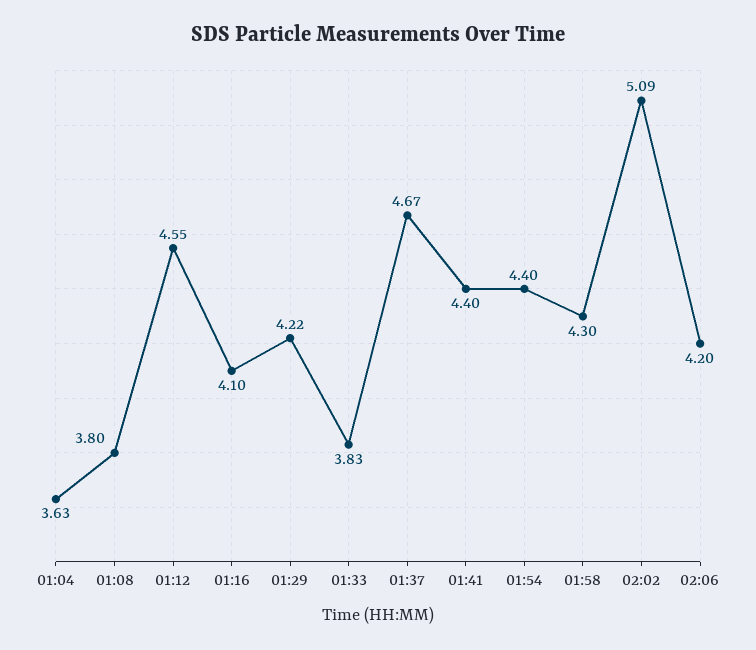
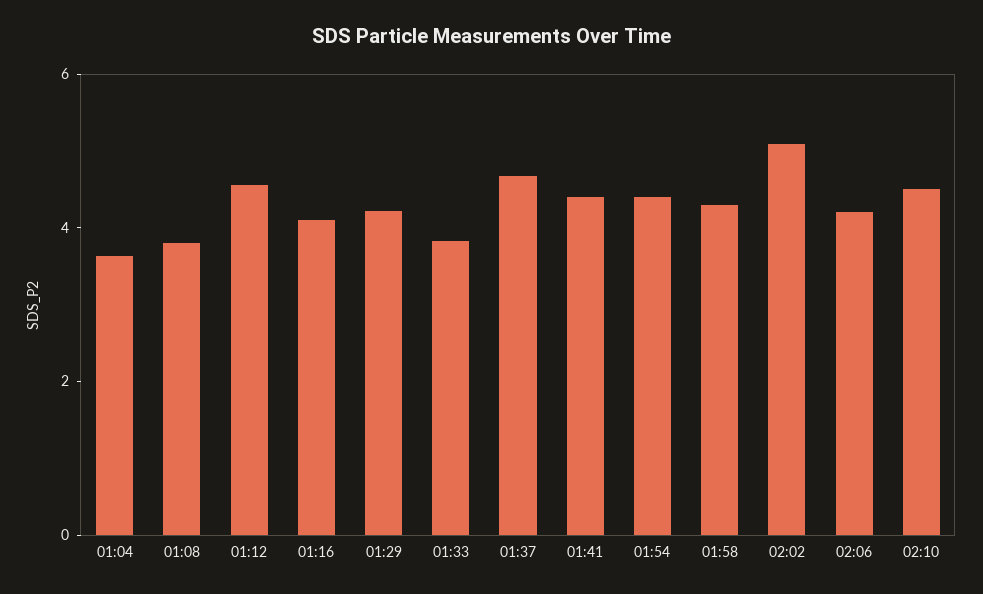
02:10: none -> 4.5

